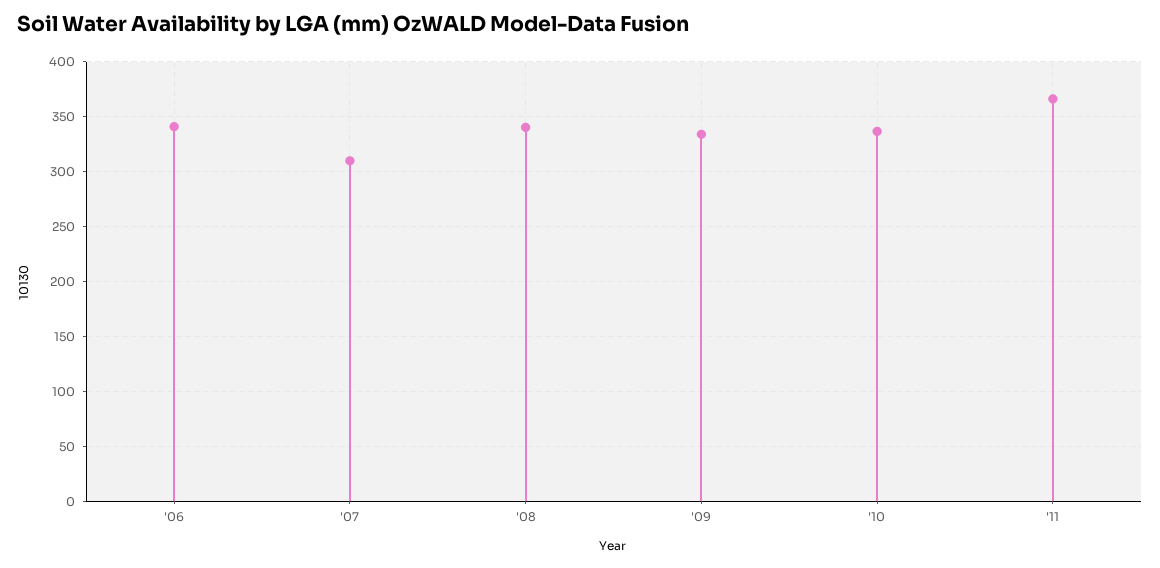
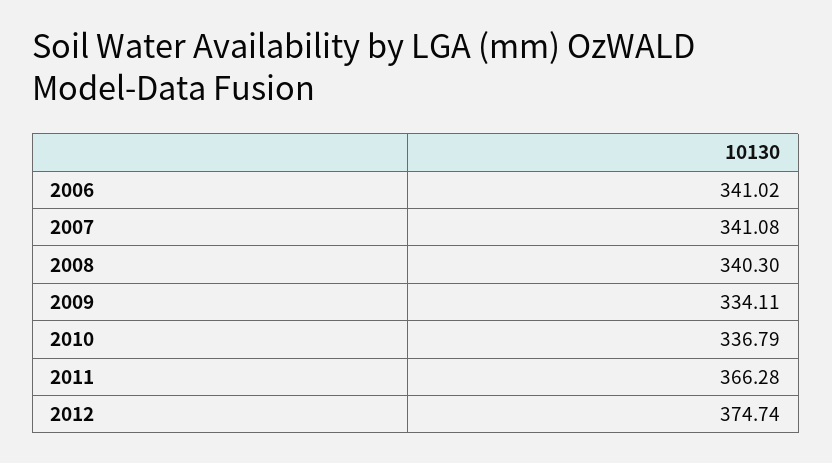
'07: 310 -> 341.08
2012: none -> 374.74

